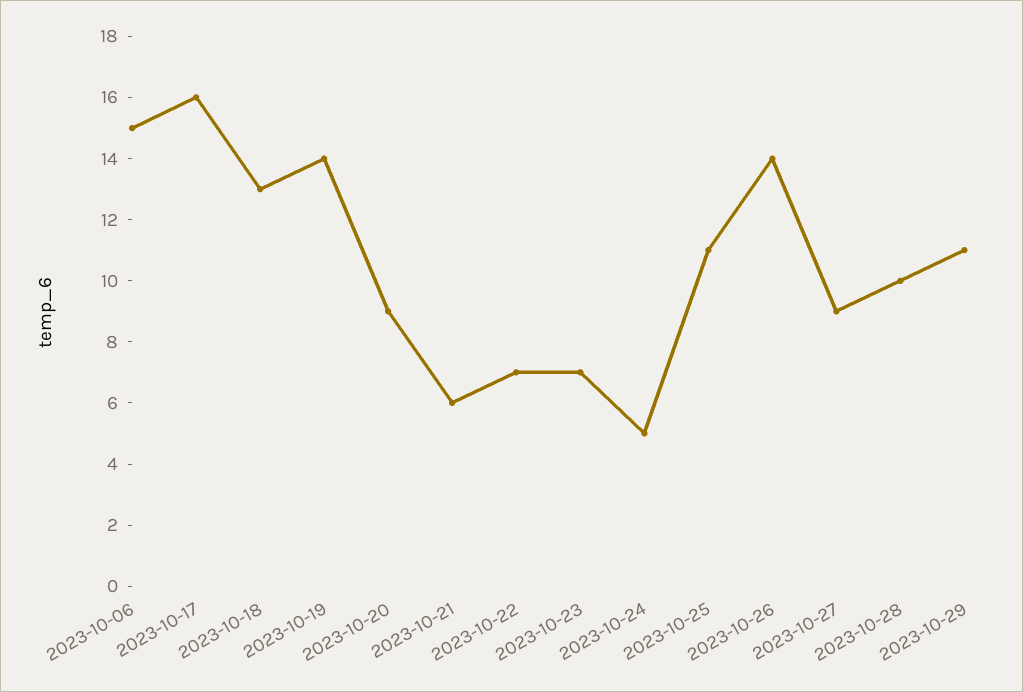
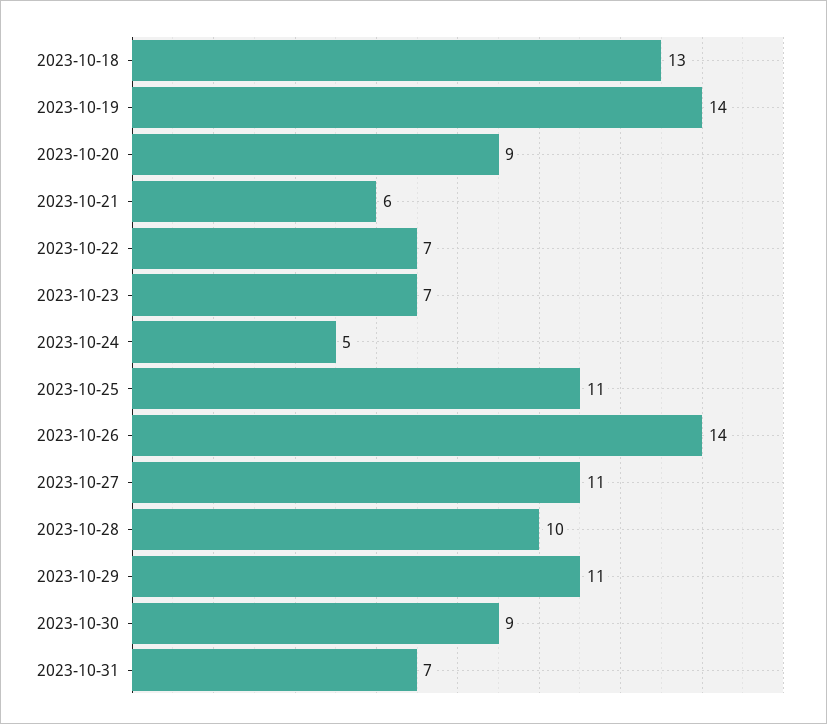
2023-10-06: 15 -> none
2023-10-17: 16 -> none
2023-10-27: 9 -> 11
2023-10-30: none -> 9
2023-10-31: none -> 7

